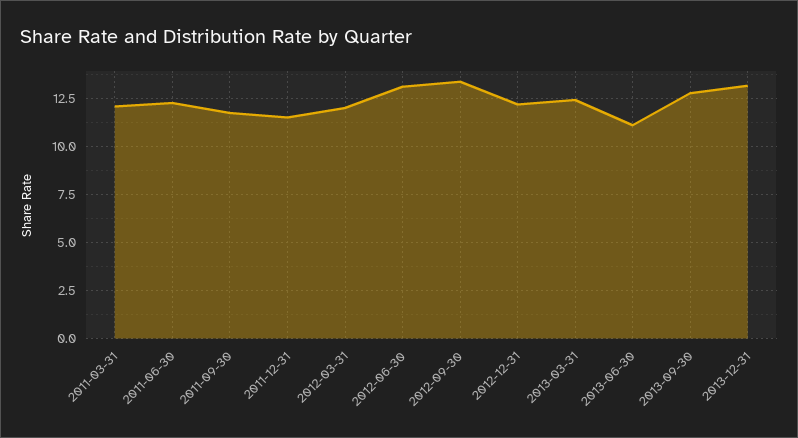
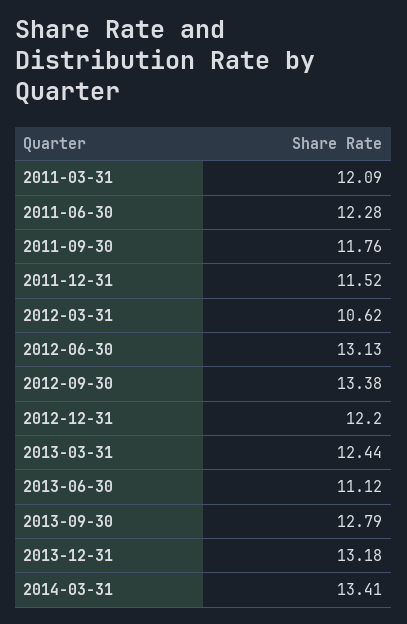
2012-03-31: 12 -> 10.62
2014-03-31: none -> 13.41

